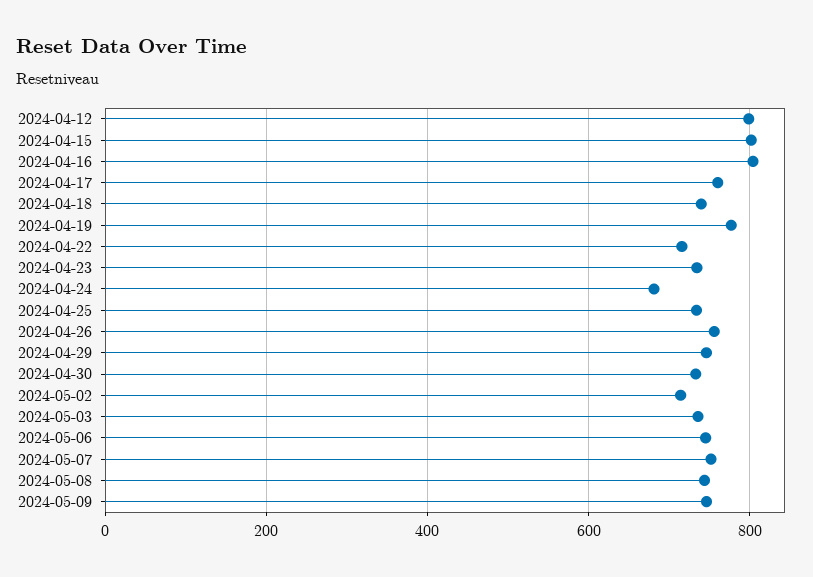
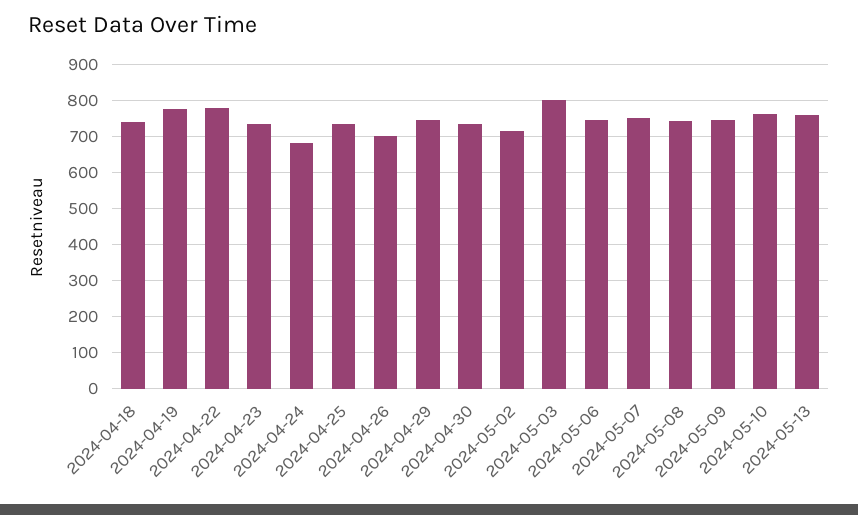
2024-04-12: 800 -> none
2024-04-15: 800 -> none
2024-04-16: 800 -> none
2024-04-17: 760 -> none
2024-04-22: 720 -> 780
2024-04-26: 760 -> 700
2024-05-03: 740 -> 800
2024-05-10: none -> 760
2024-05-13: none -> 760

